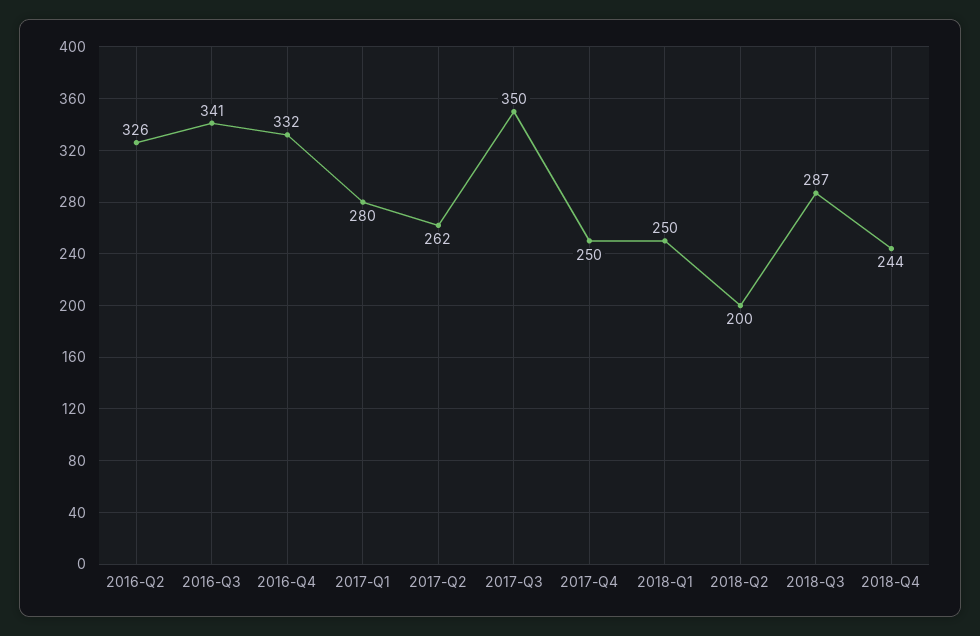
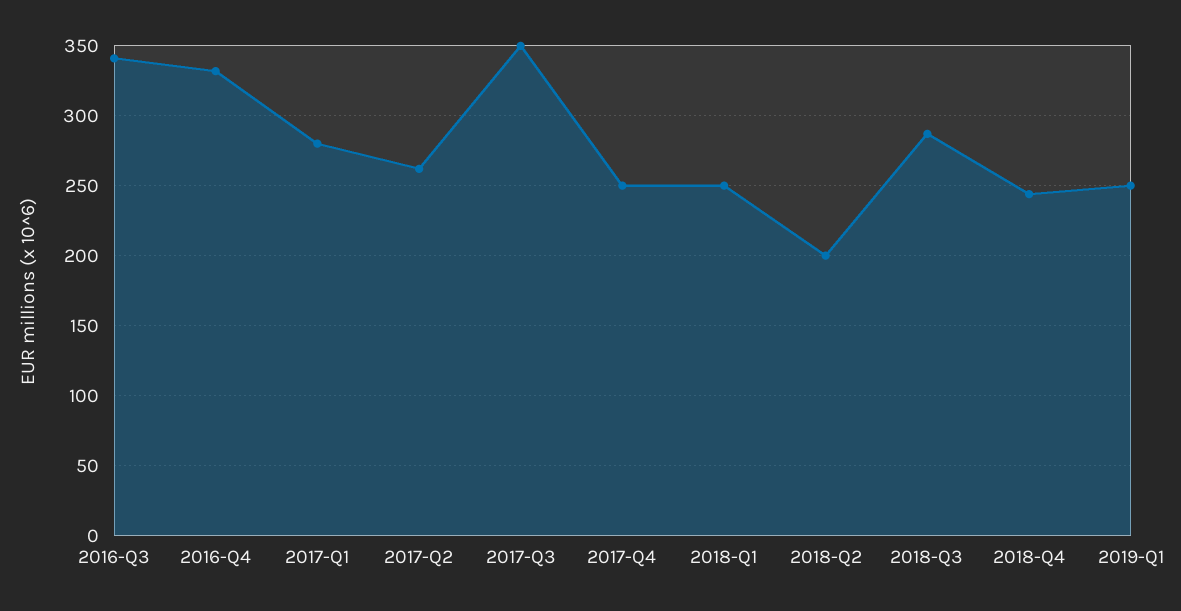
2016-Q2: 326 -> none
2019-Q1: none -> 250

